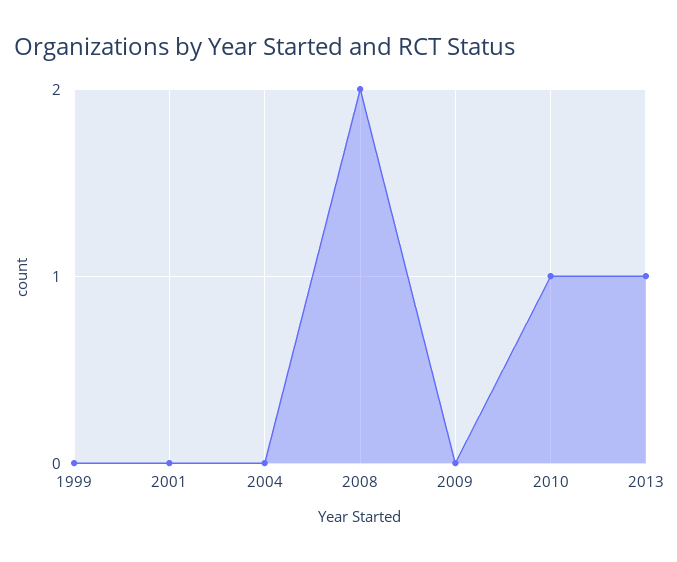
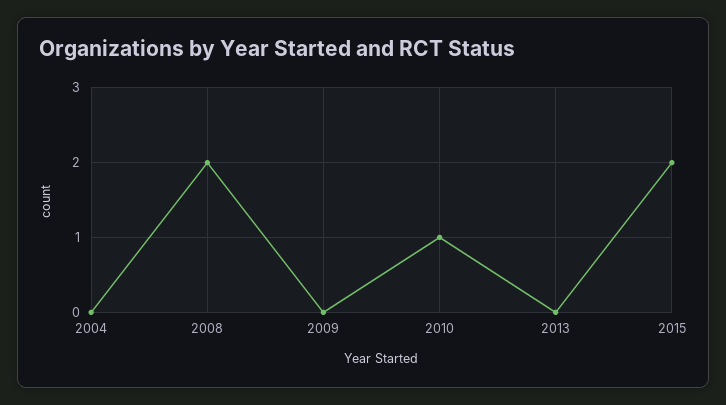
1999: 0 -> none
2001: 0 -> none
2013: 1 -> 0
2015: none -> 2

